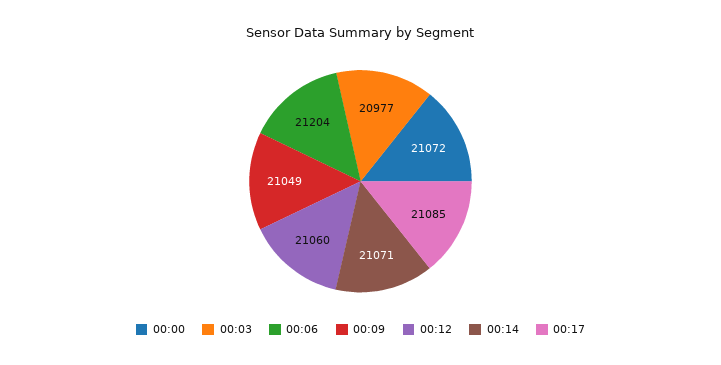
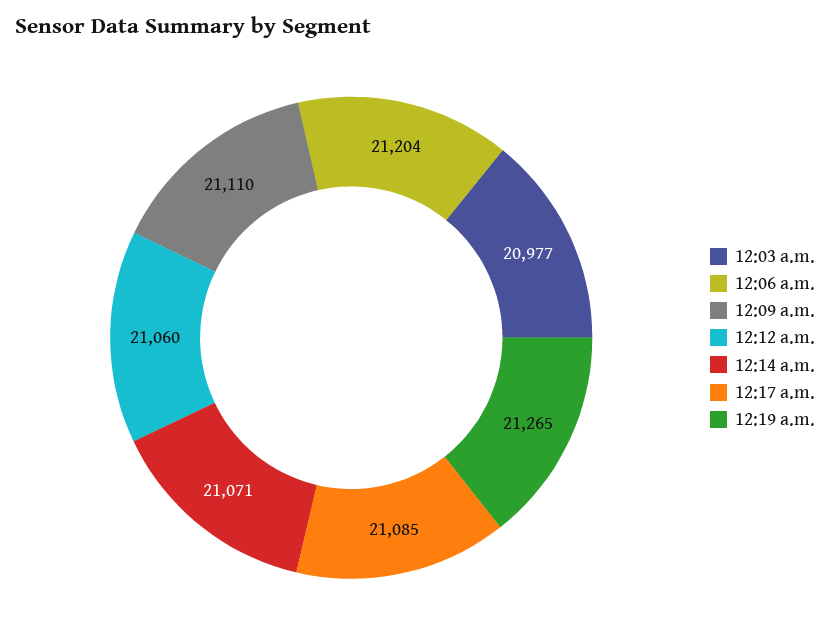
00:00: 21072 -> none
00:09: 21049 -> 21110
12:19 a.m.: none -> 21265

